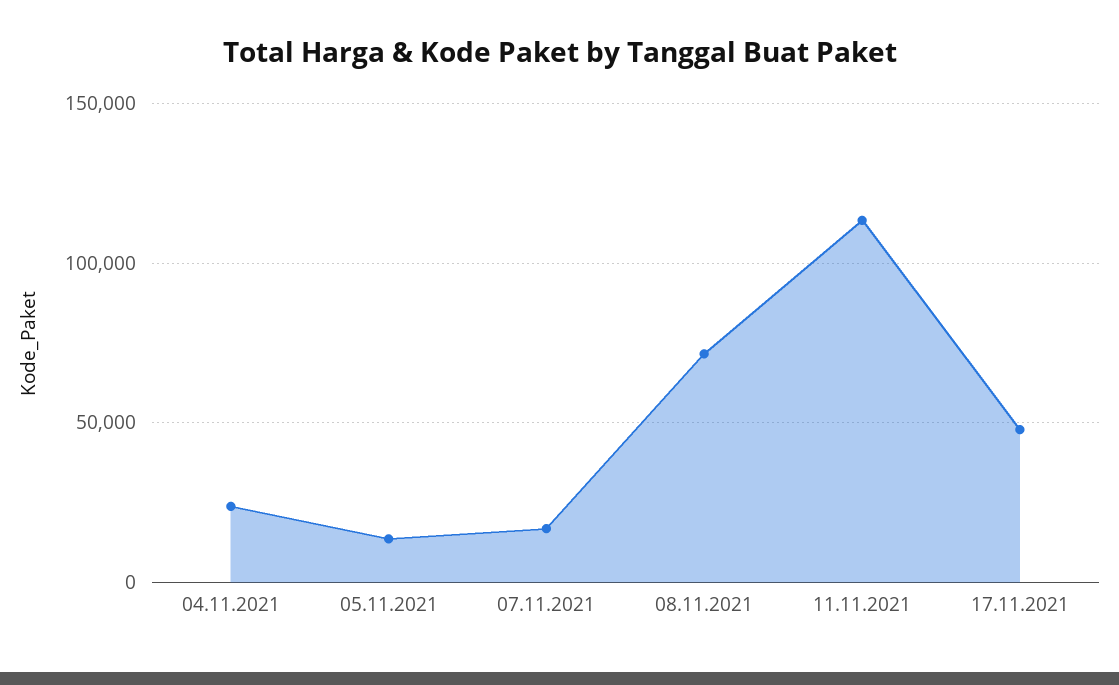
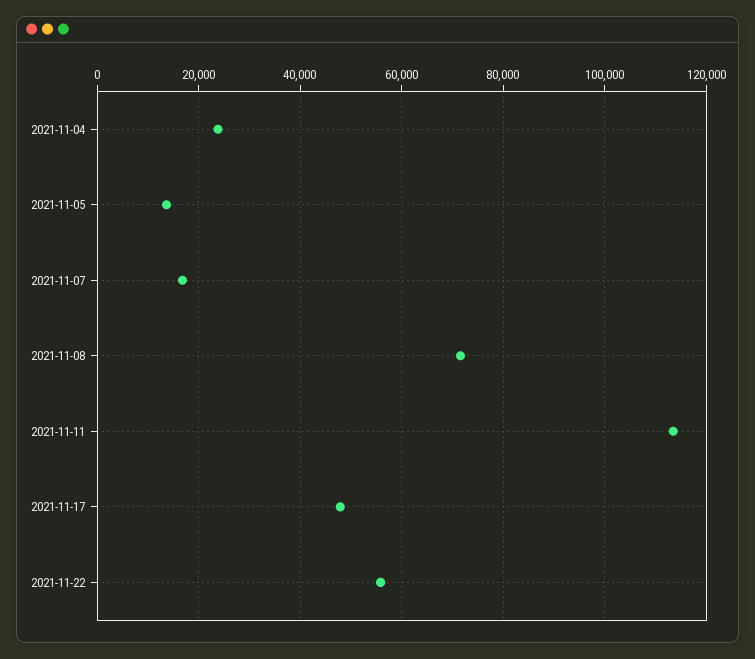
2021-11-22: none -> 56000

